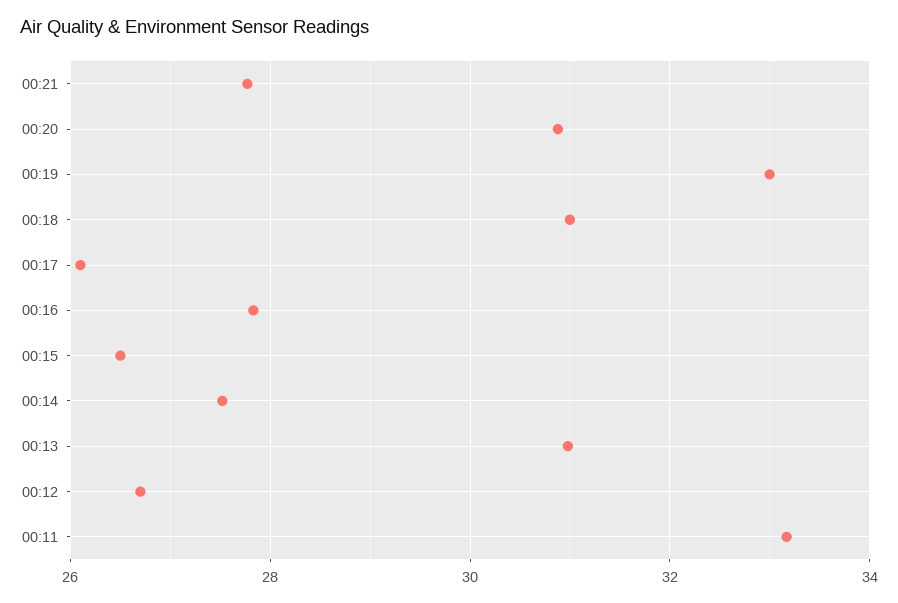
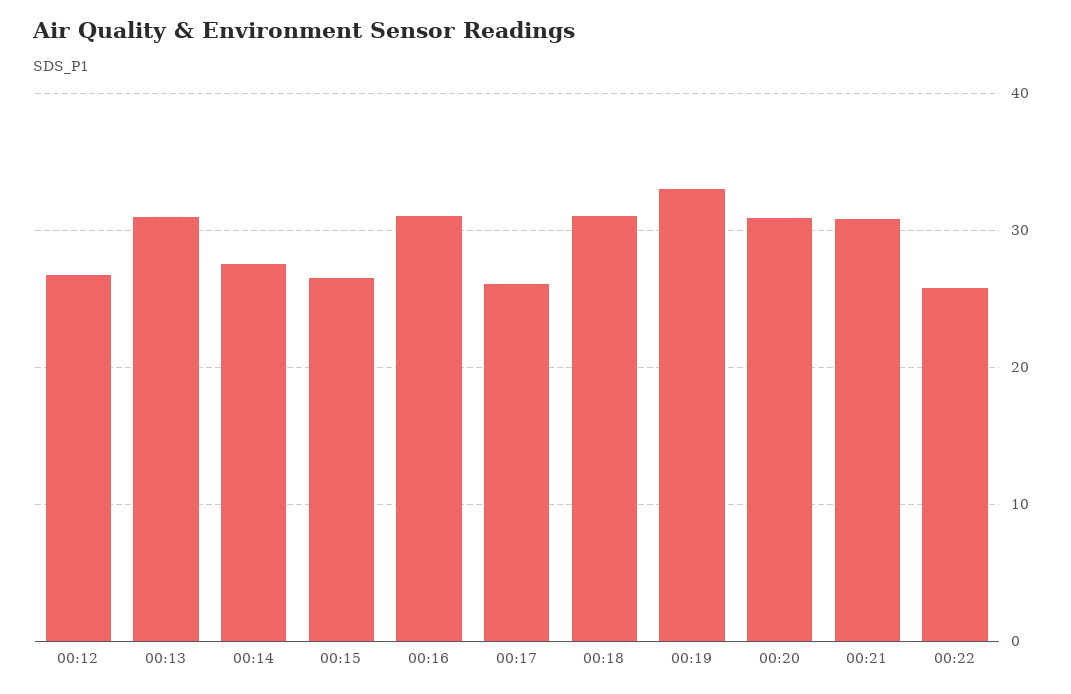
00:21: 27.8 -> 31
00:16: 27.8 -> 31
00:11: 33.2 -> none
00:22: none -> 26

